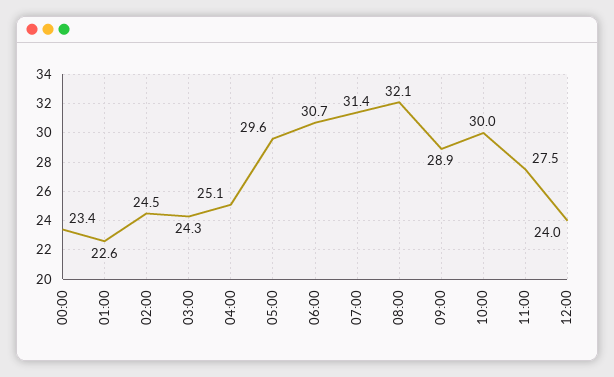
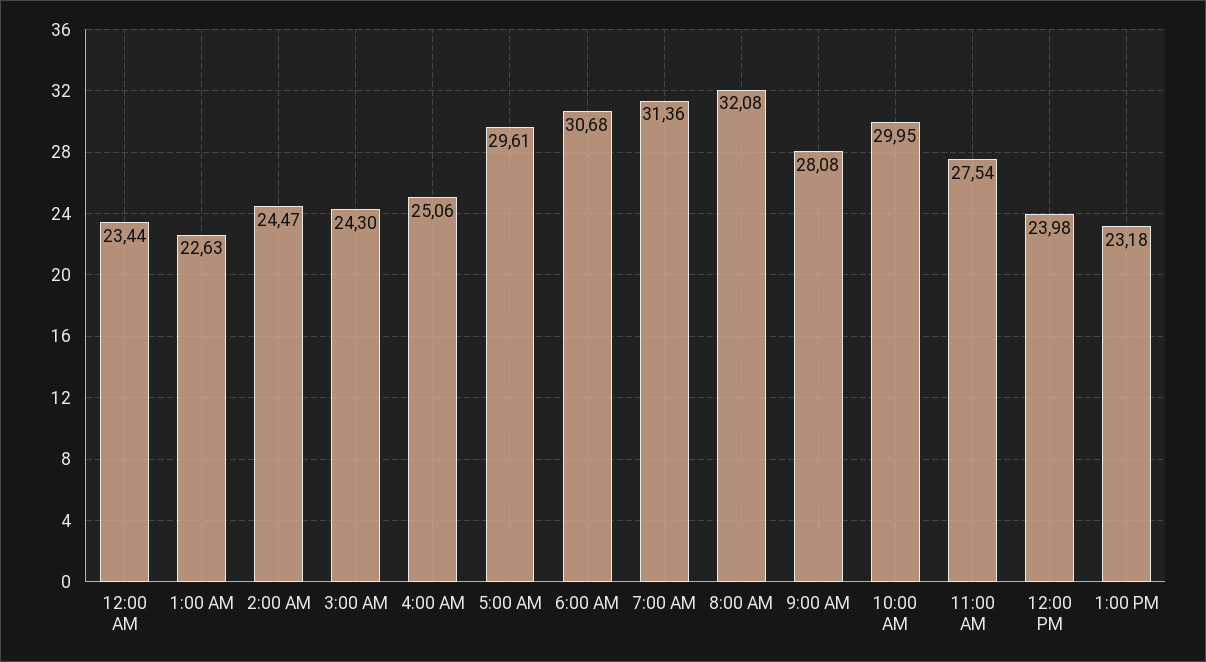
09:00: 28.9 -> 28.08
1:00 PM: none -> 23.18

